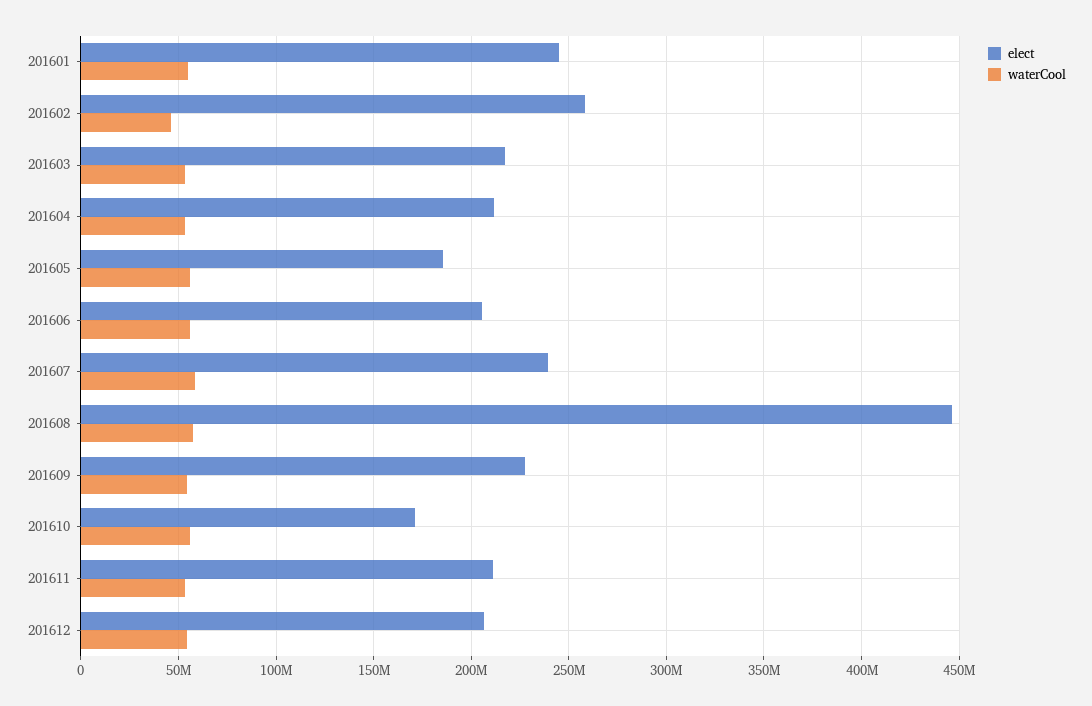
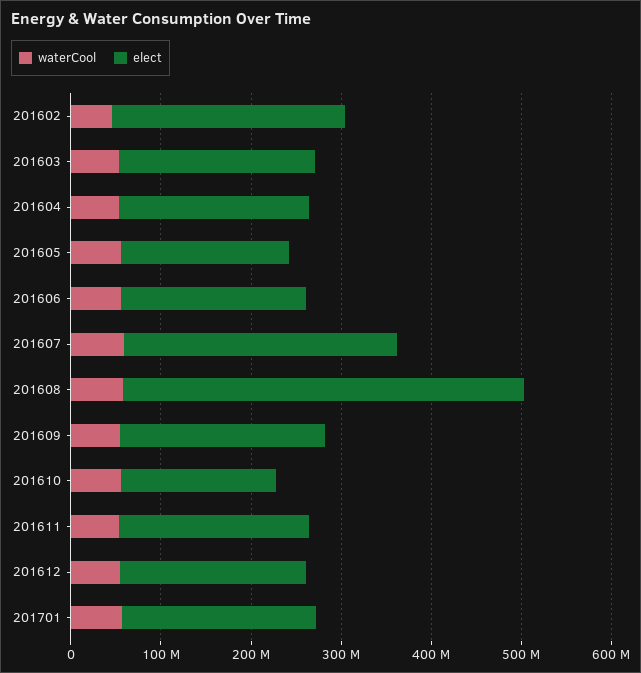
elect, 201601: 245000000 -> none
waterCool, 201601: 55000000 -> none
elect, 201607: 240000000 -> 300000000
waterCool, 201701: none -> 60000000
elect, 201701: none -> 220000000

